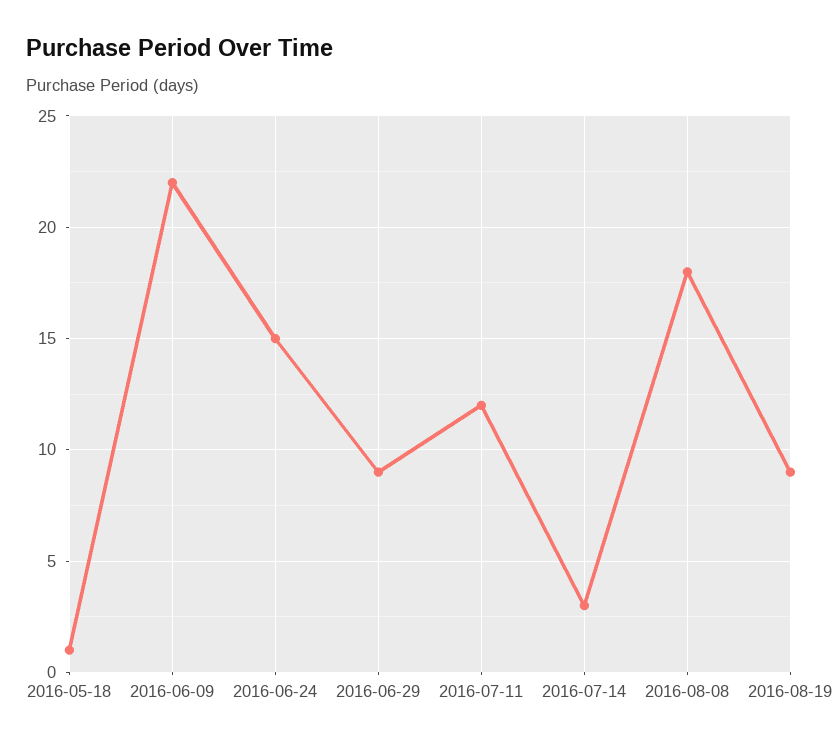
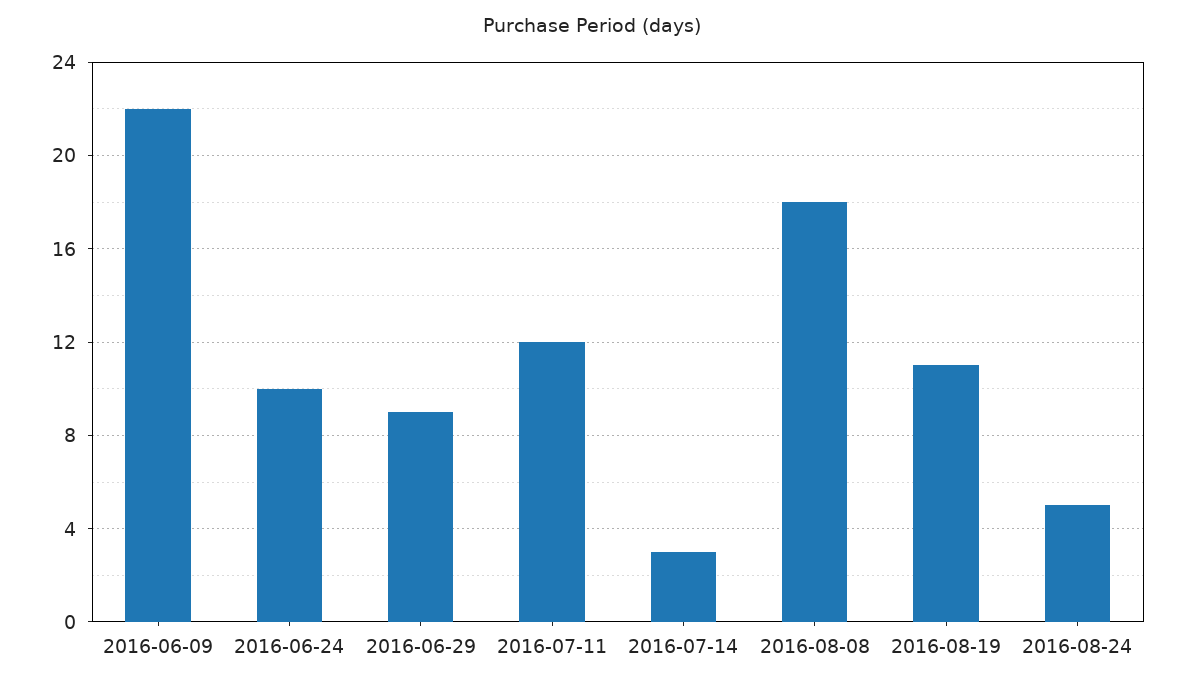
2016-05-18: 1 -> none
2016-06-24: 15 -> 10
2016-08-19: 9 -> 11
2016-08-24: none -> 5

